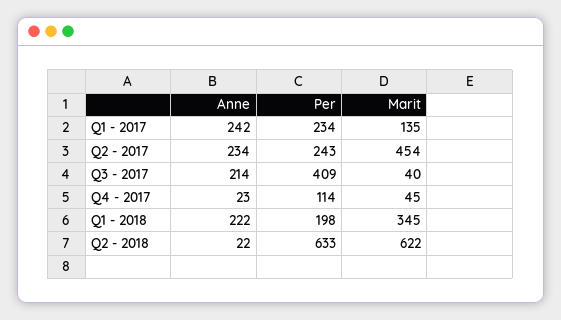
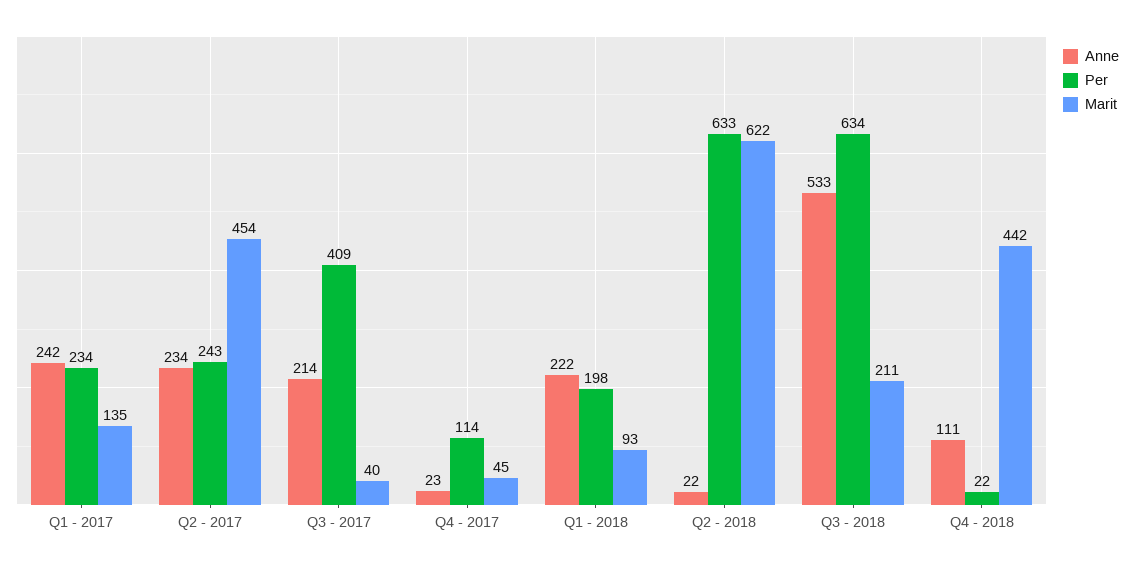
Marit, Q1 - 2018: 345 -> 93
Anne, Q3 - 2018: none -> 533
Per, Q3 - 2018: none -> 634
Marit, Q3 - 2018: none -> 211
Anne, Q4 - 2018: none -> 111
Per, Q4 - 2018: none -> 22
Marit, Q4 - 2018: none -> 442

